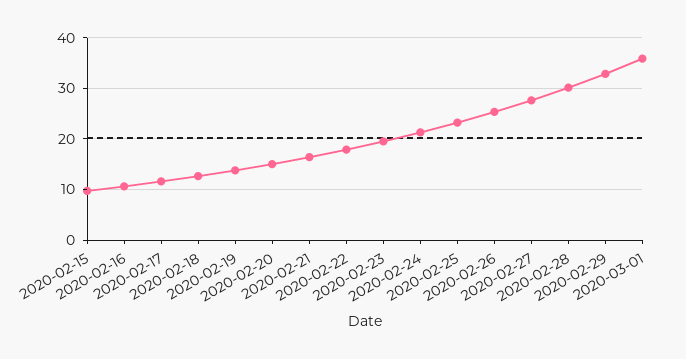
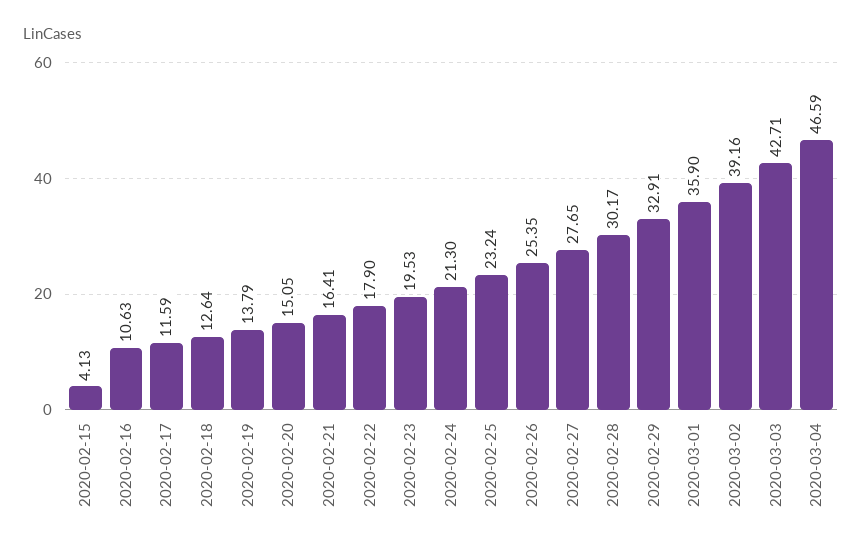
2020-02-15: 10 -> 4.13
2020-03-02: none -> 39.16
2020-03-03: none -> 42.71
2020-03-04: none -> 46.59

